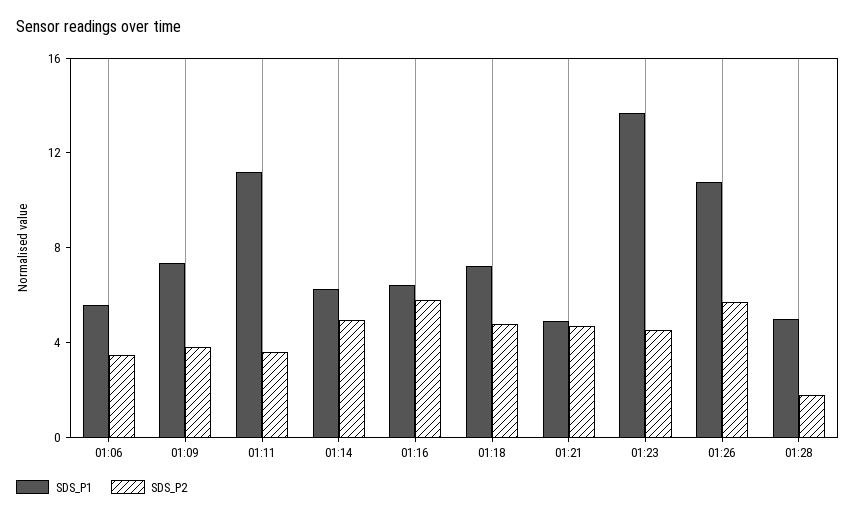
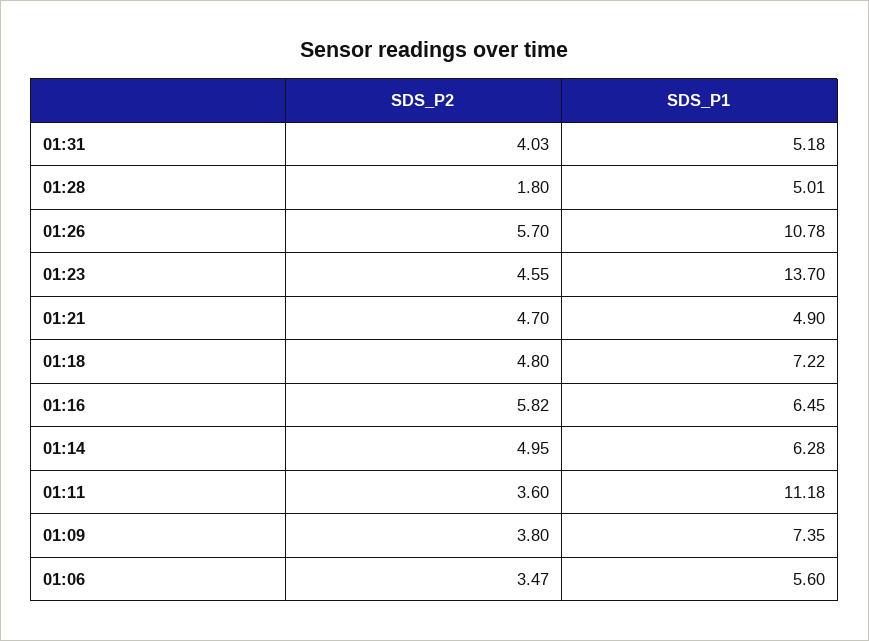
SDS_P2, 01:31: none -> 4.03
SDS_P1, 01:31: none -> 5.18

